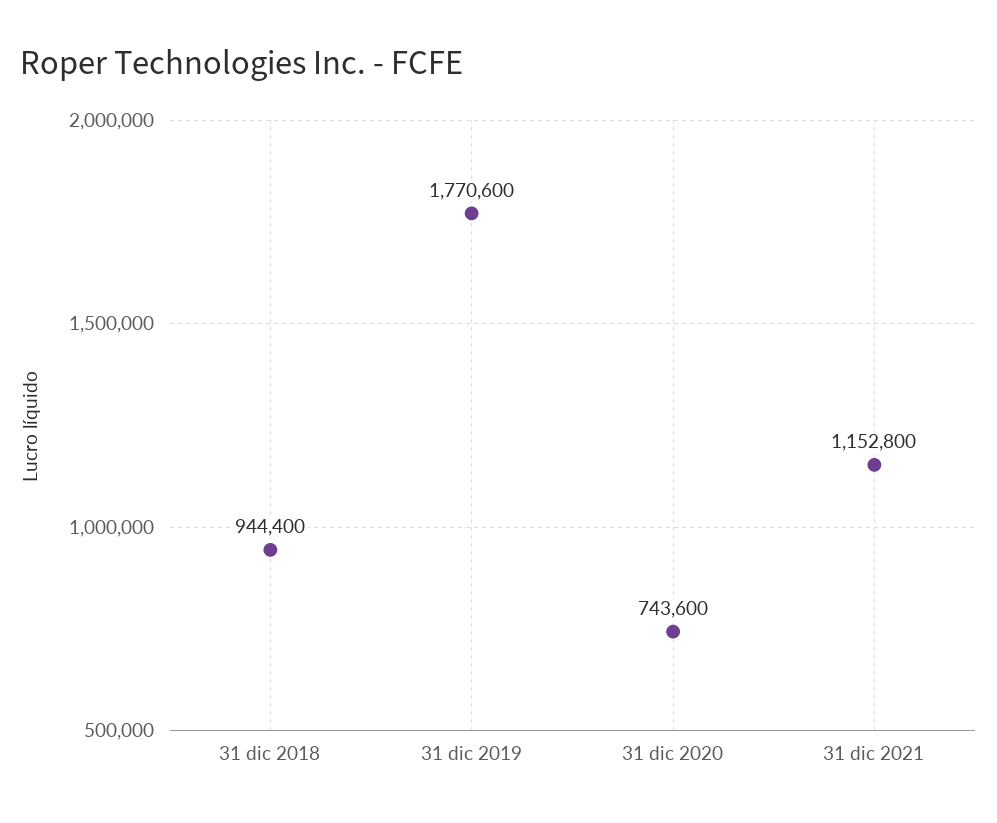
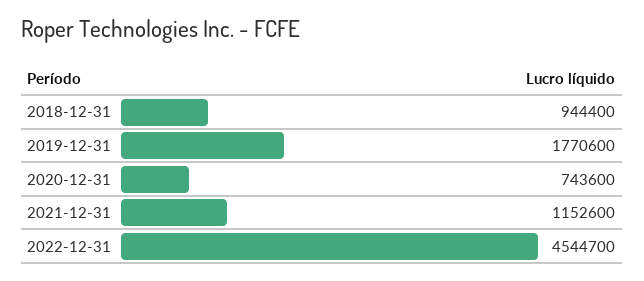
31 dic 2021: 1152800 -> 1152600
2022-12-31: none -> 4544700

